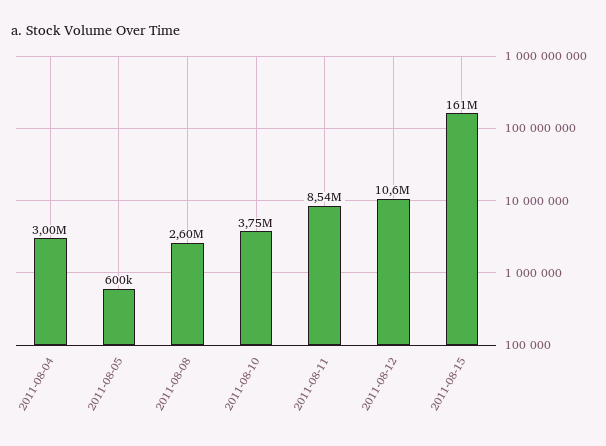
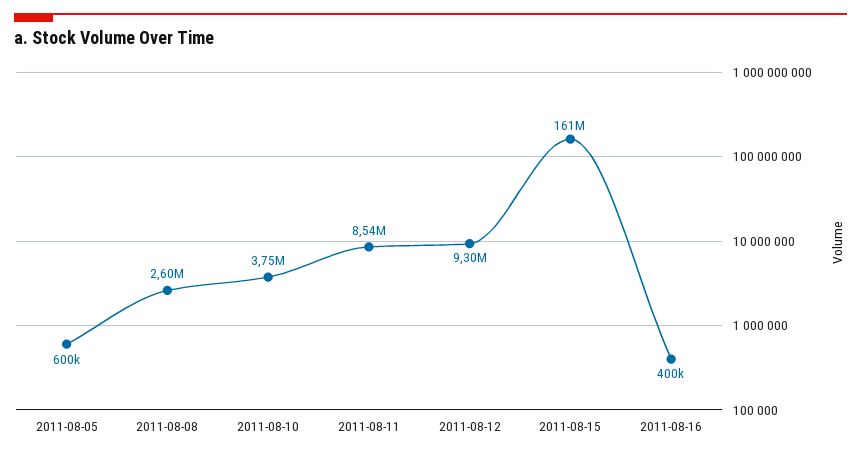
2011-08-04: 3000000 -> none
2011-08-12: 10600000 -> 9300000
2011-08-16: none -> 400000

